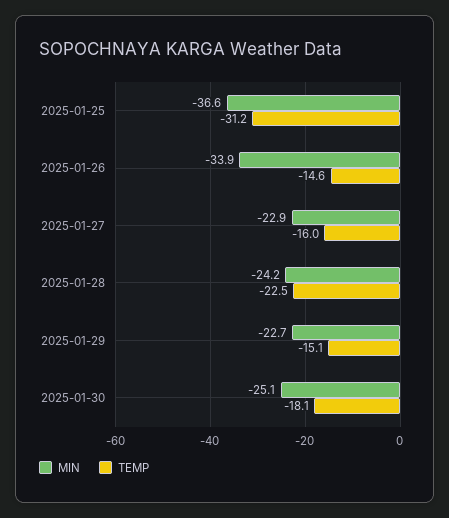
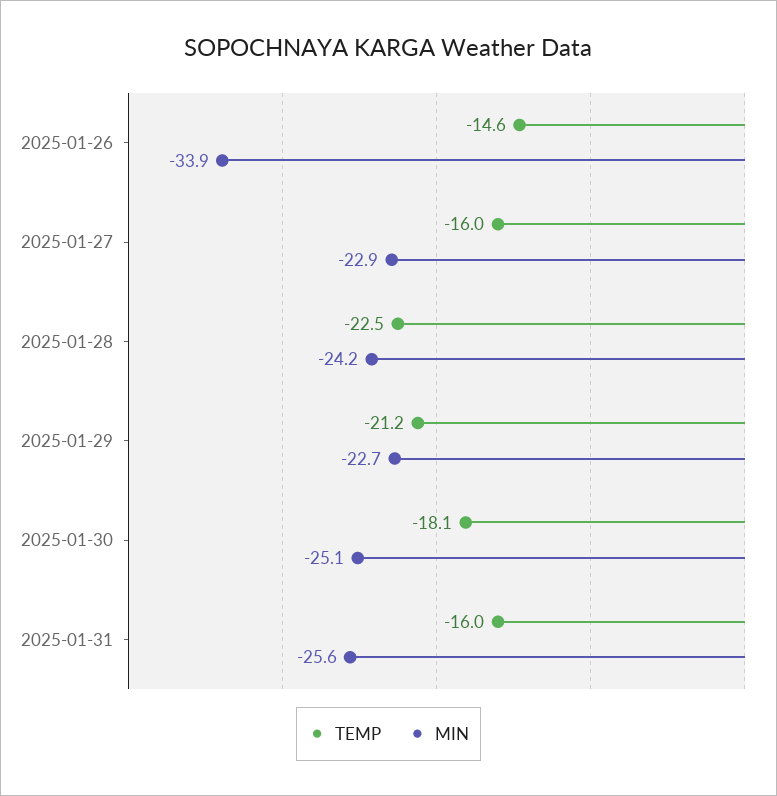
MIN, 2025-01-25: -36.6 -> none
TEMP, 2025-01-25: -31.2 -> none
TEMP, 2025-01-29: -15.1 -> -21.2
TEMP, 2025-01-31: none -> -16
MIN, 2025-01-31: none -> -25.6

